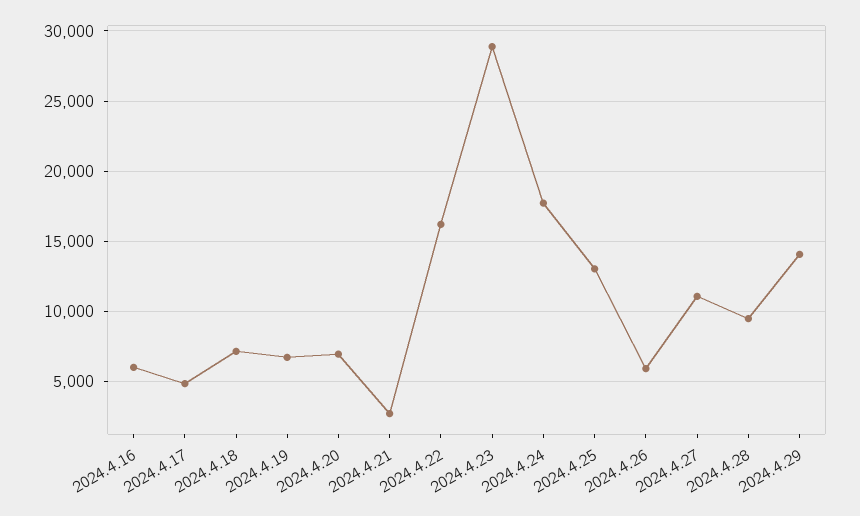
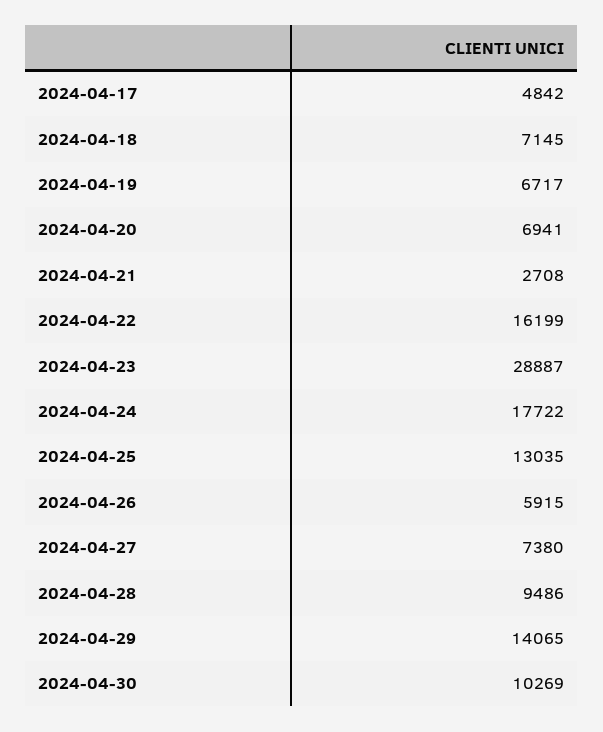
2024.4.16: 6000 -> none
2024.4.27: 11000 -> 7380
2024-04-30: none -> 10269

